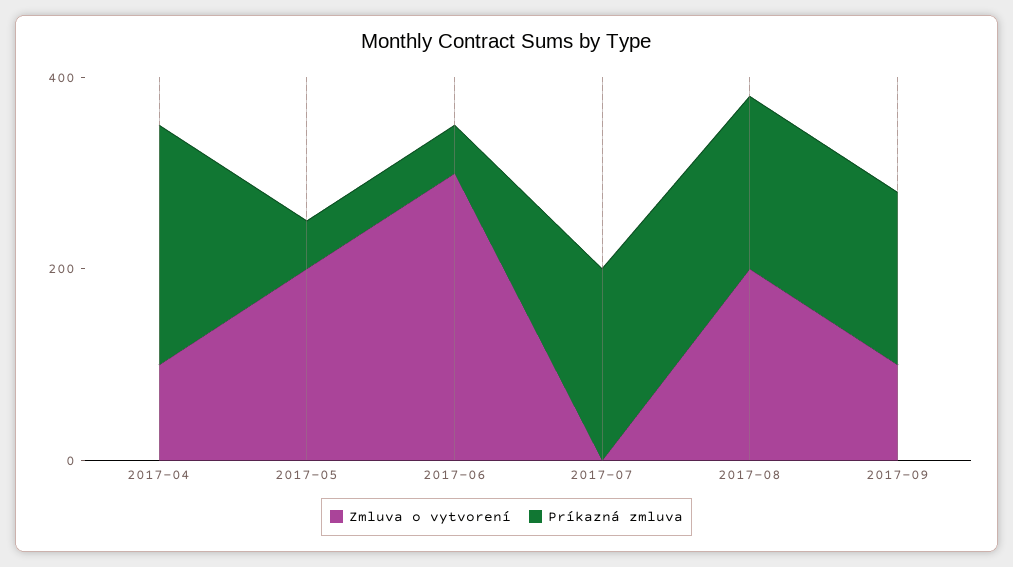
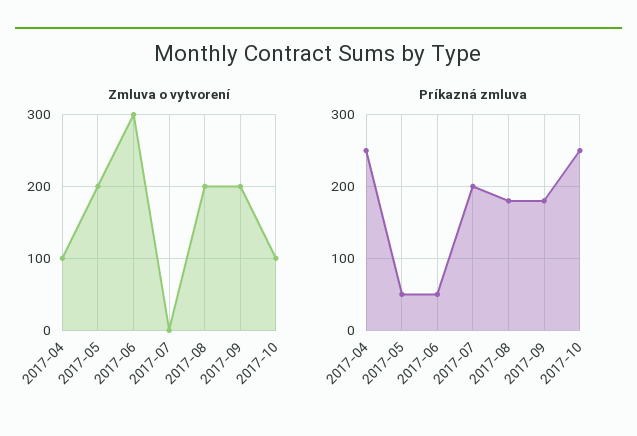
Zmluva o vytvorení, 2017-09: 100 -> 200
Zmluva o vytvorení, 2017-10: none -> 100
Príkazná zmluva, 2017-10: none -> 250

